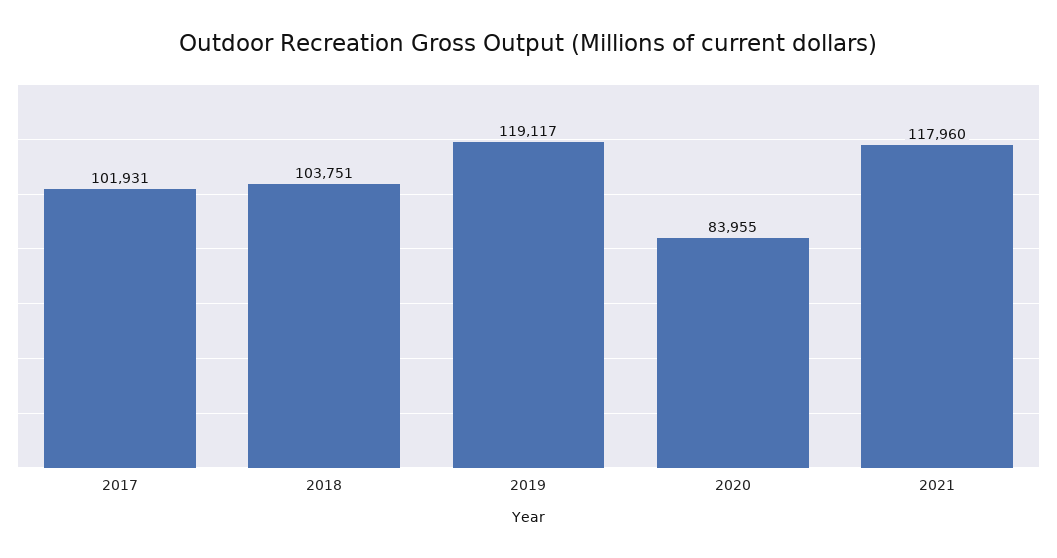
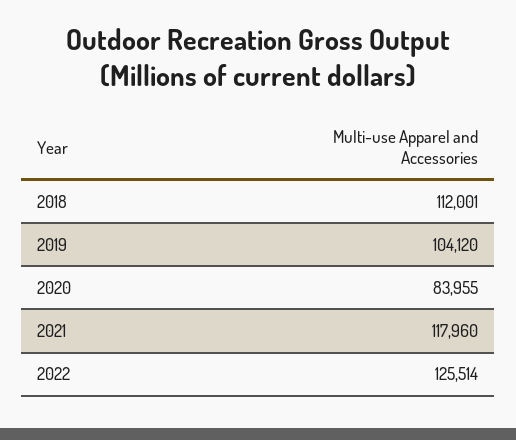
2017: 101931 -> none
2018: 103751 -> 112001
2019: 119117 -> 104120
2022: none -> 125514

